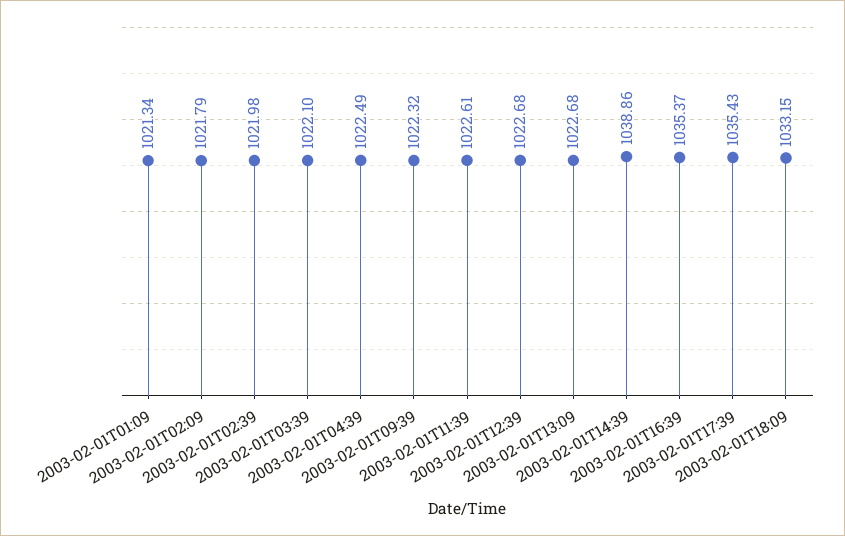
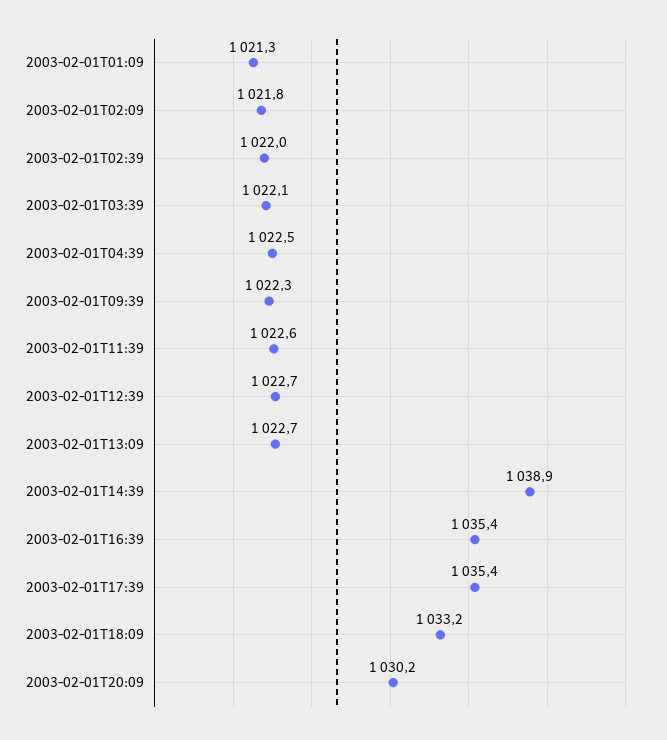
2003-02-01T20:09: none -> 1030.2

